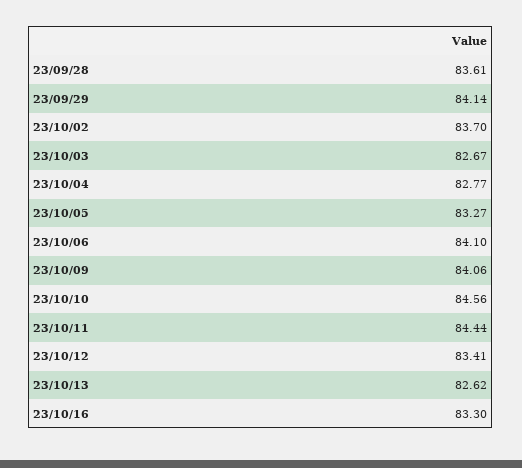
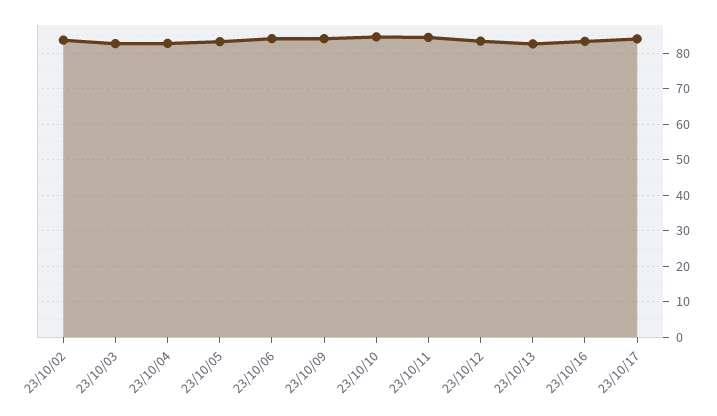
23/09/28: 83.61 -> none
23/09/29: 84.14 -> none
23/10/17: none -> 84

